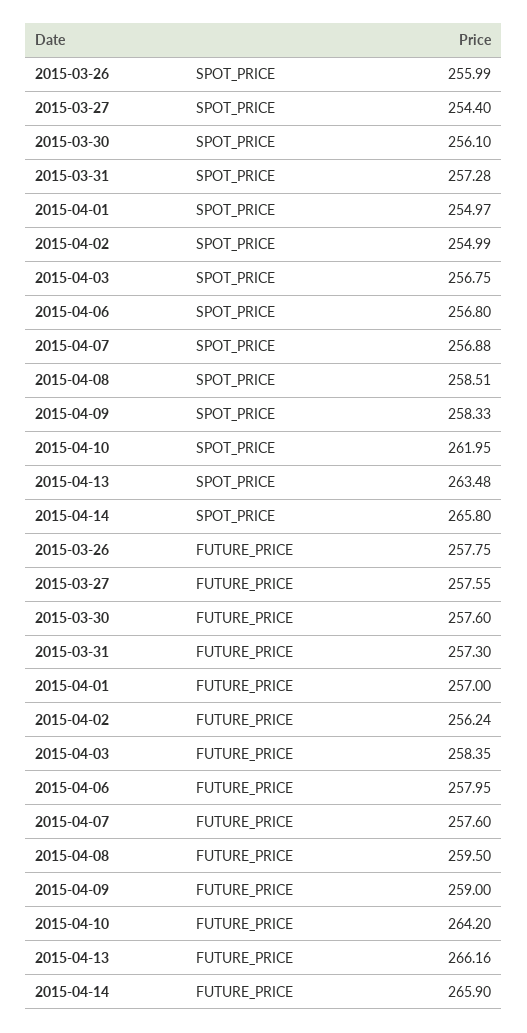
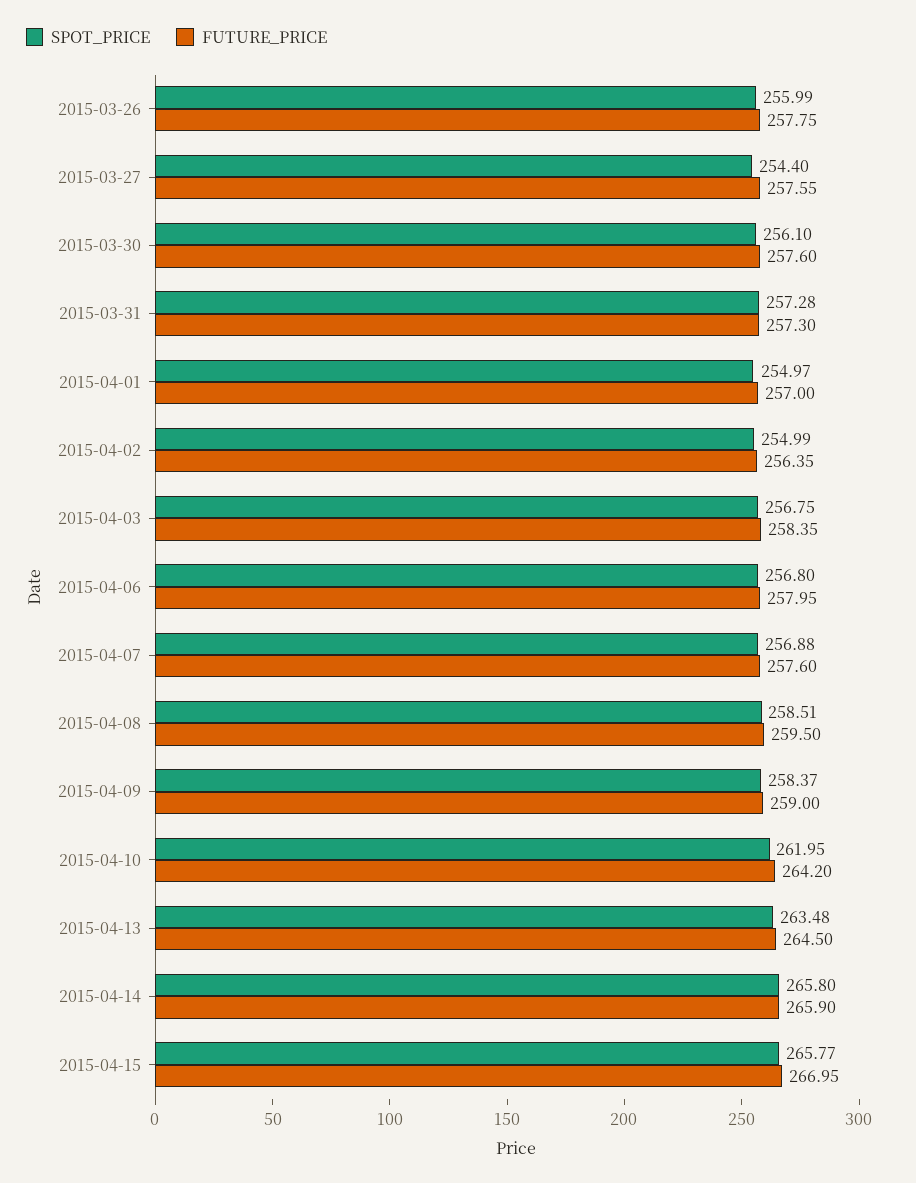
SPOT_PRICE, 2015-04-09: 258.33 -> 258.37
FUTURE_PRICE, 2015-04-02: 256.24 -> 256.35
FUTURE_PRICE, 2015-04-13: 266.16 -> 264.5
SPOT_PRICE, 2015-04-15: none -> 265.77
FUTURE_PRICE, 2015-04-15: none -> 266.95

